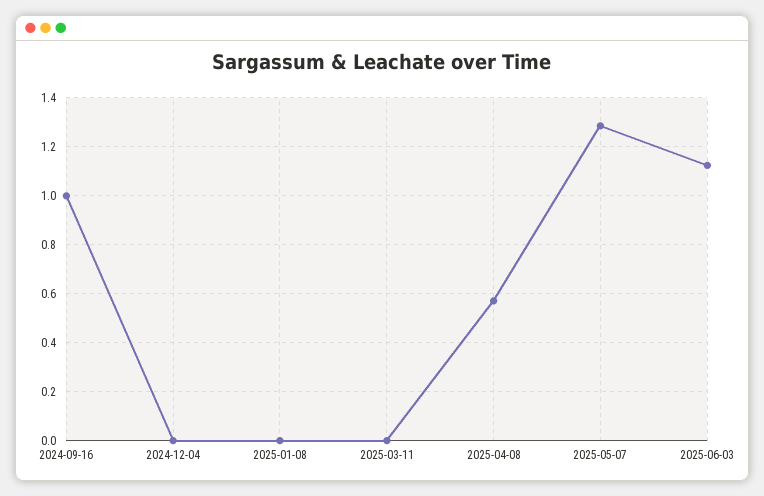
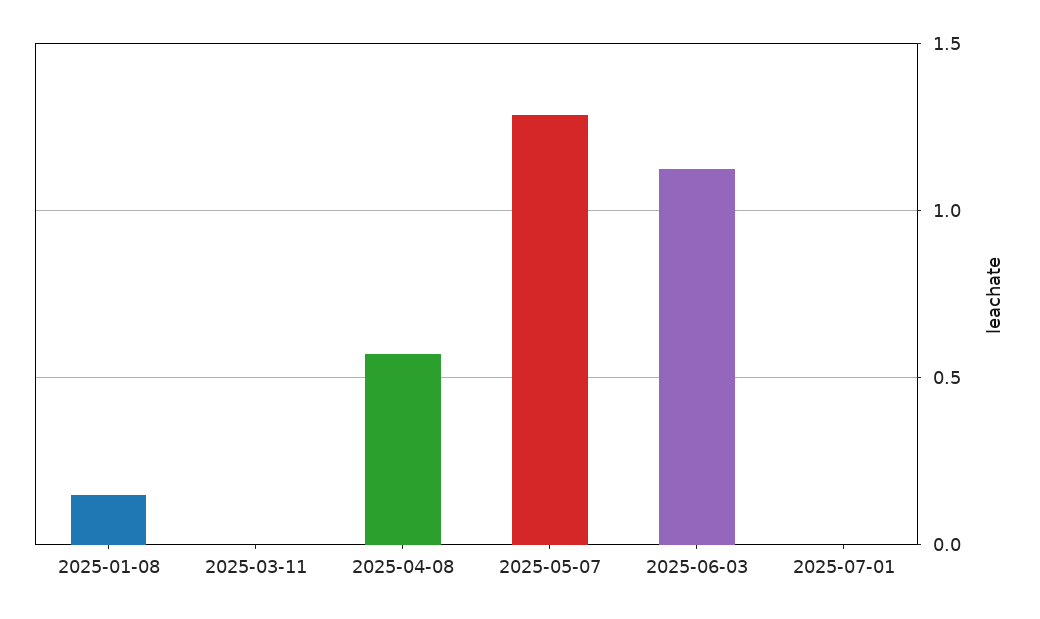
2024-09-16: 1 -> none
2024-12-04: 0 -> none
2025-01-08: 0 -> 0.15
2025-07-01: none -> 0

